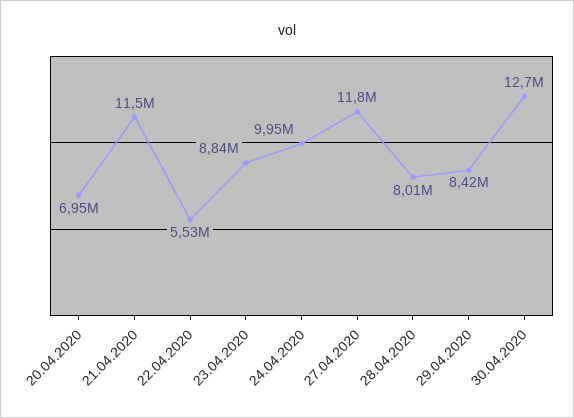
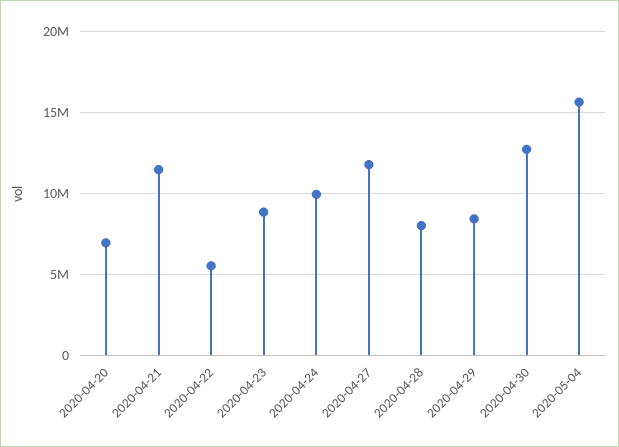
2020-05-04: none -> 15500000

